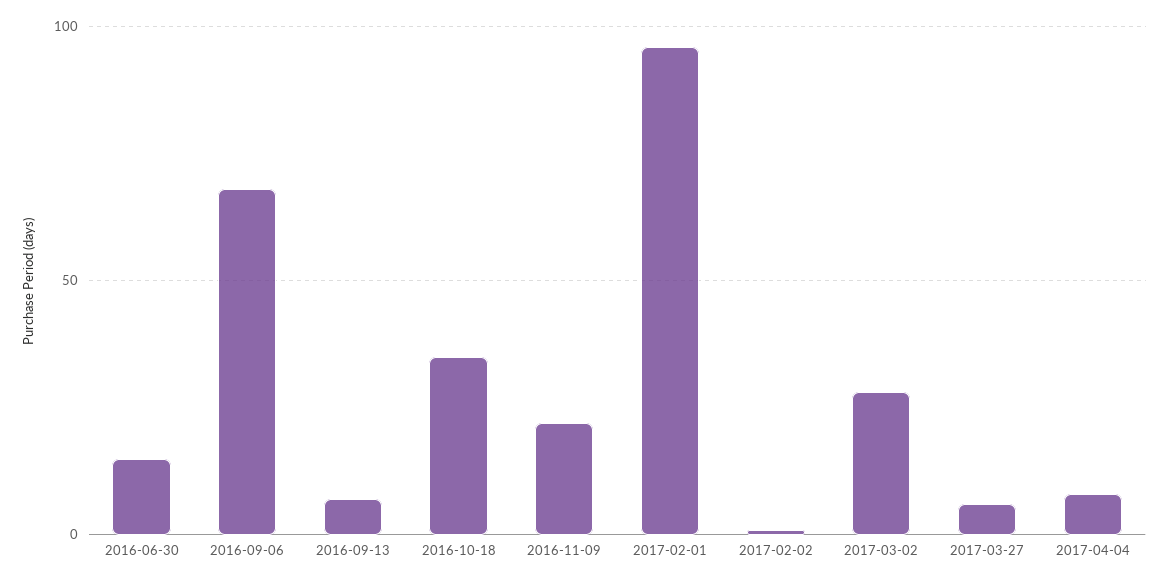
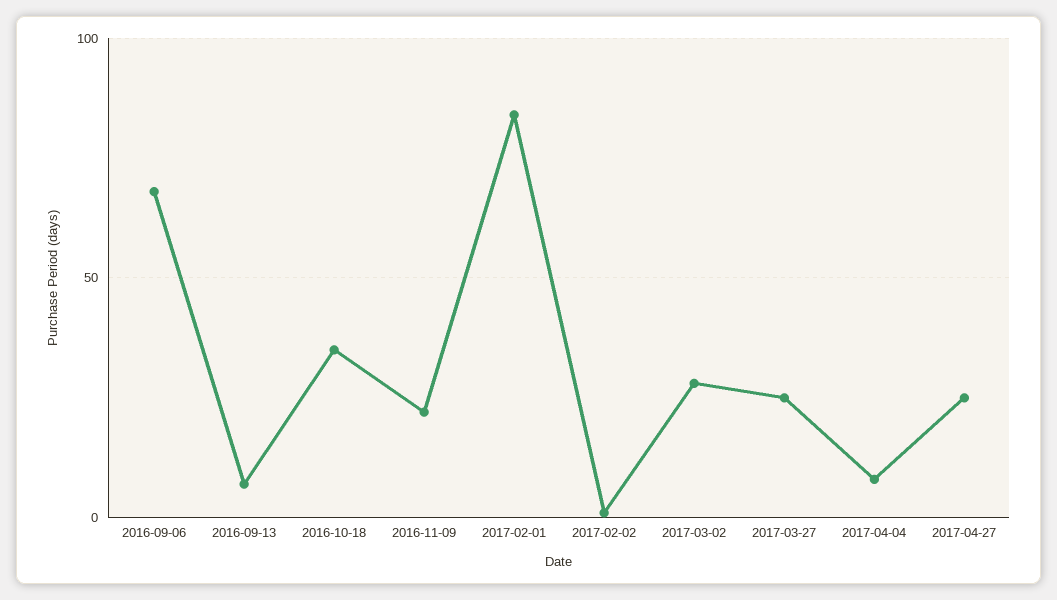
2016-06-30: 15 -> none
2017-02-01: 95 -> 85
2017-03-27: 5 -> 25
2017-04-27: none -> 25

